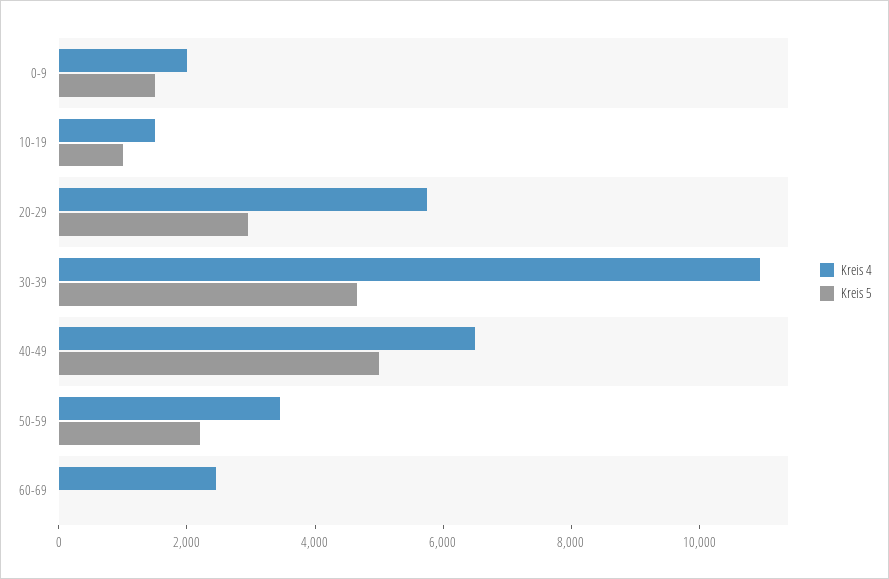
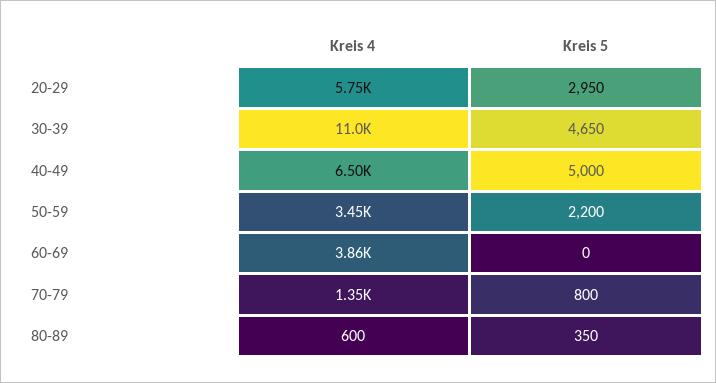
Kreis 4, 0-9: 2000 -> none
Kreis 5, 0-9: 1500 -> none
Kreis 4, 10-19: 1500 -> none
Kreis 5, 10-19: 1000 -> none
Kreis 4, 60-69: 2500 -> 3860
Kreis 4, 70-79: none -> 1350
Kreis 5, 70-79: none -> 800
Kreis 4, 80-89: none -> 600
Kreis 5, 80-89: none -> 350

